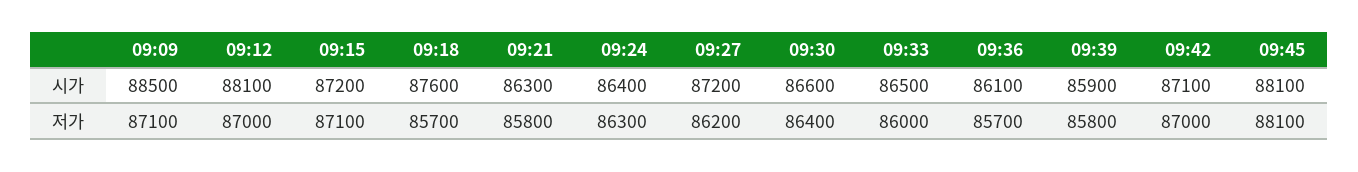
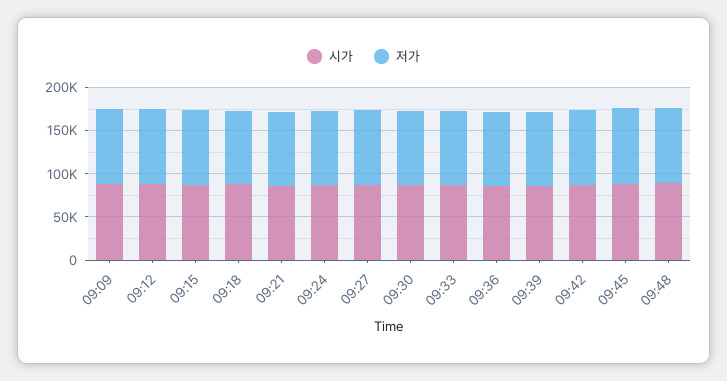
시가, 09:48: none -> 90000
저가, 09:48: none -> 90000

